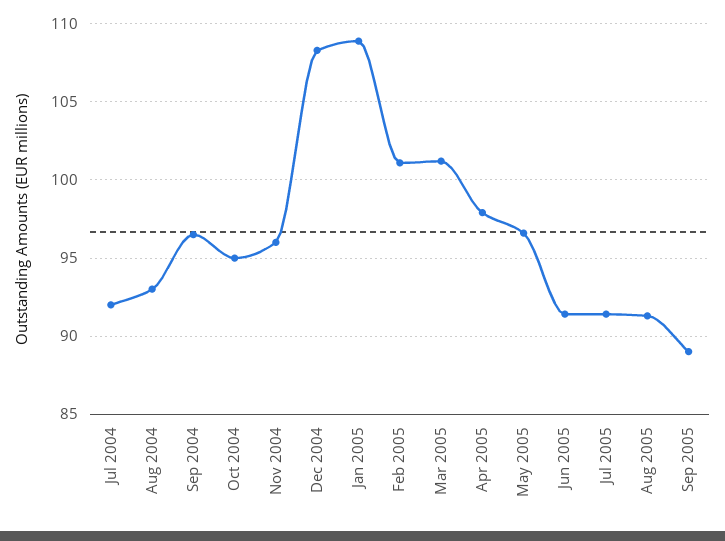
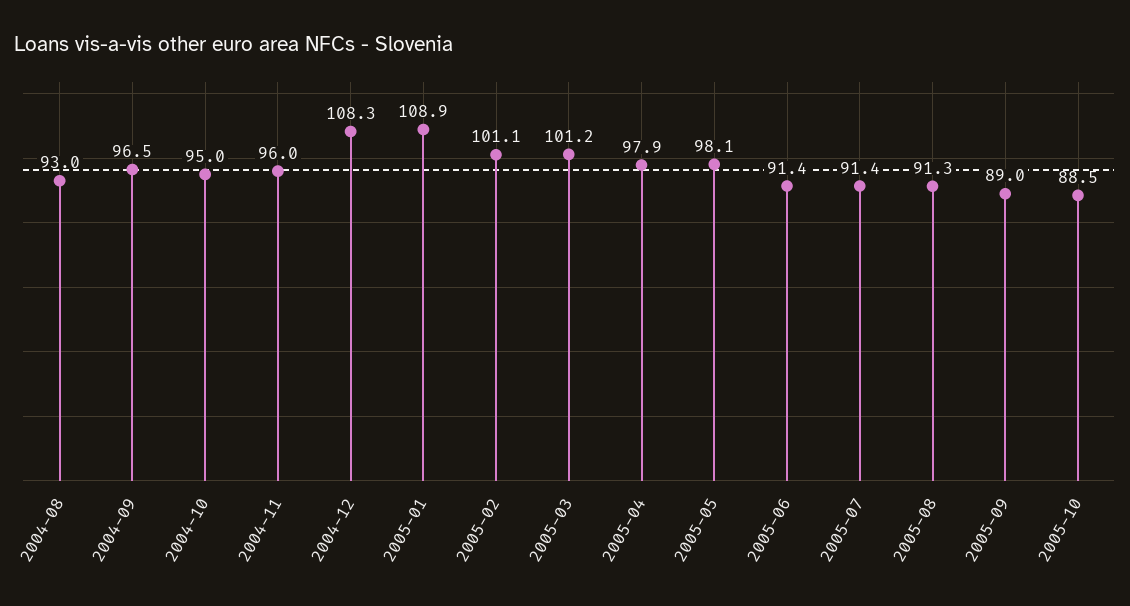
Jul 2004: 92 -> none
May 2005: 96.5 -> 98.1
2005-10: none -> 88.5

